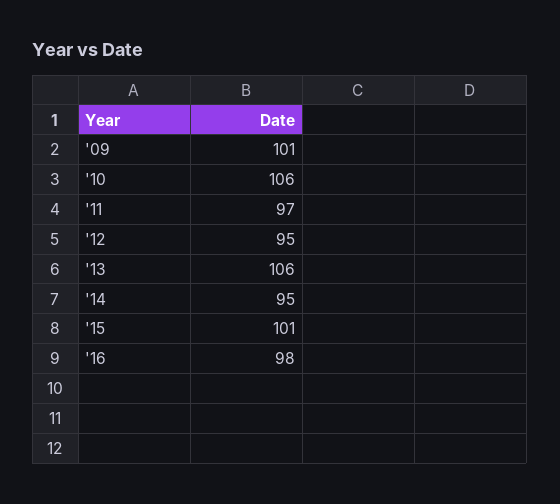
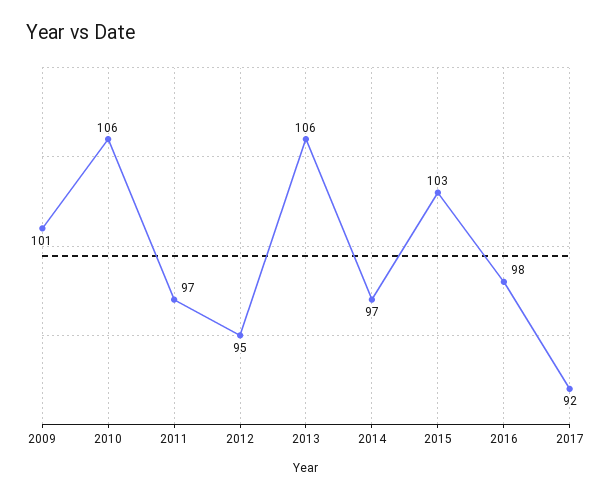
'14: 95 -> 97
'15: 101 -> 103
2017: none -> 92

